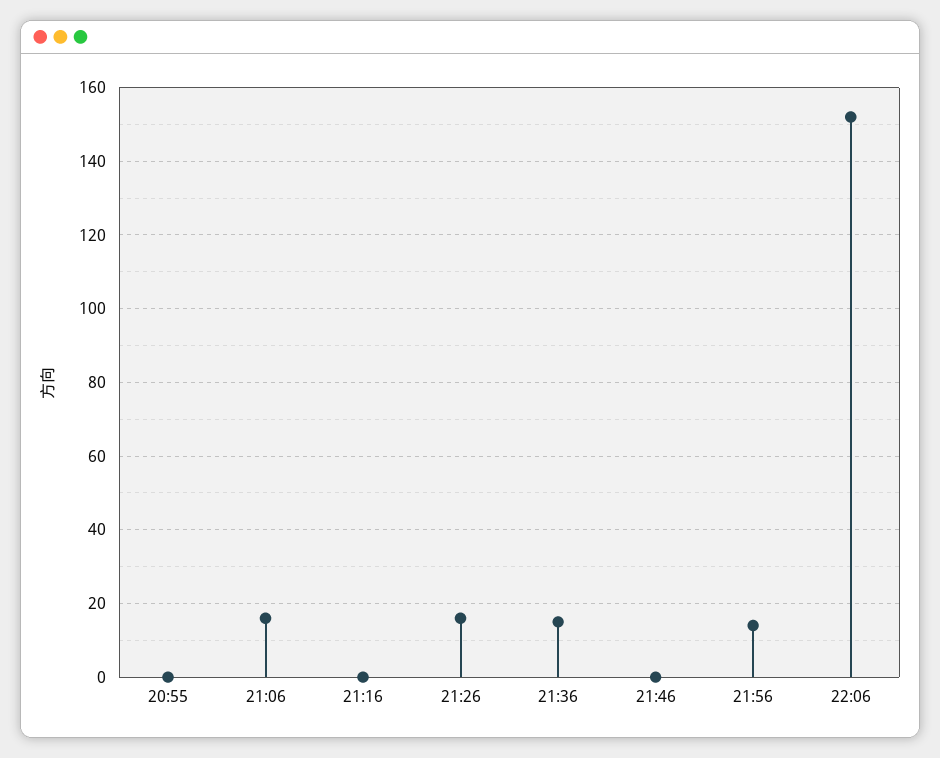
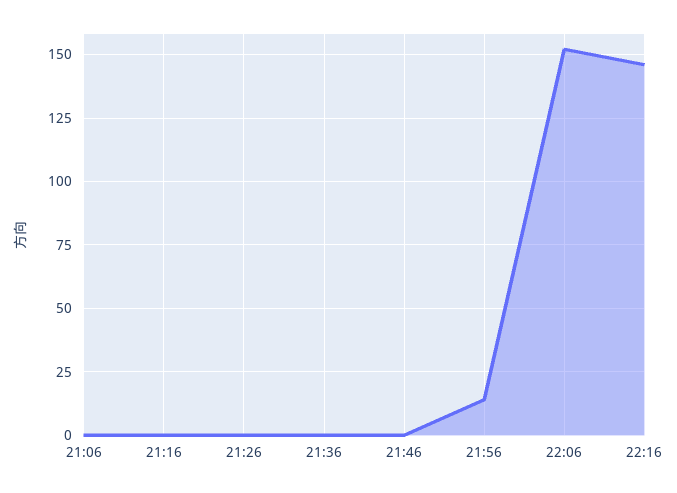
20:55: 0 -> none
21:06: 15 -> 0
21:26: 15 -> 0
21:36: 15 -> 0
22:16: none -> 145

